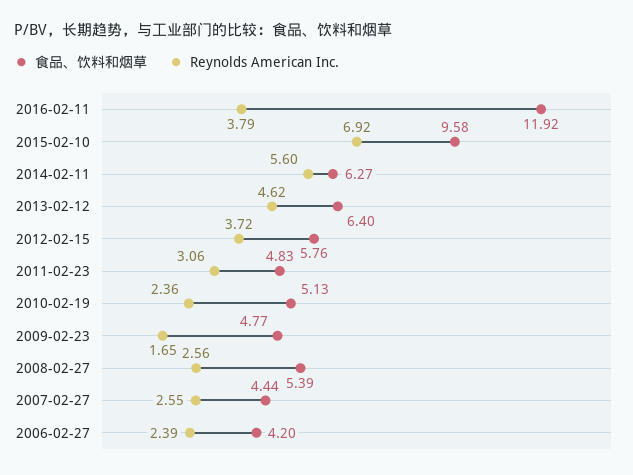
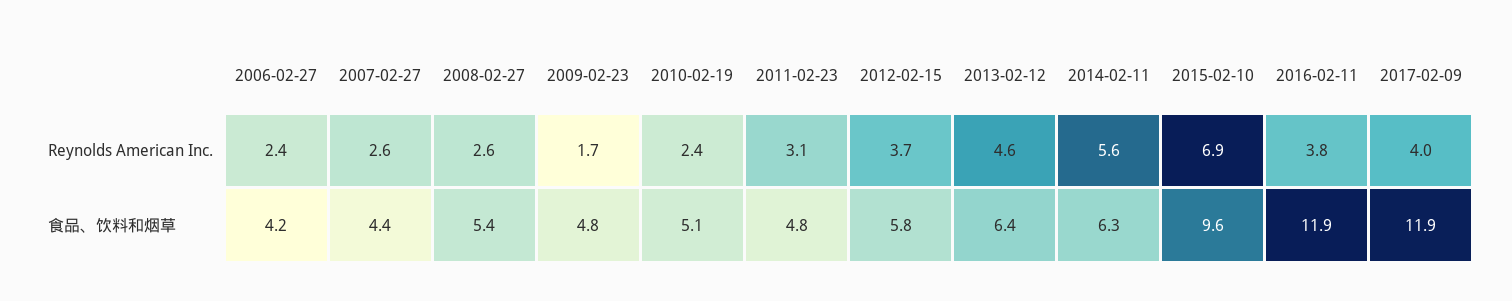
Reynolds American Inc., 2017-02-09: none -> 4
食品、饮料和烟草, 2017-02-09: none -> 11.9

